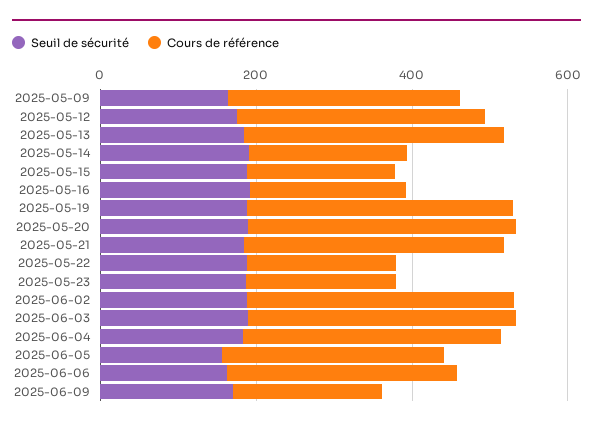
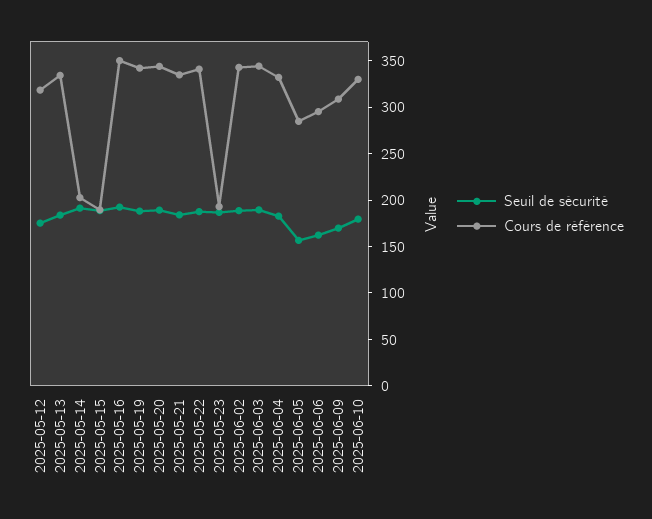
Seuil de sécurité, 2025-05-09: 150 -> none
Cours de référence, 2025-05-09: 300 -> none
Cours de référence, 2025-05-16: 200 -> 350
Cours de référence, 2025-05-22: 200 -> 340
Cours de référence, 2025-06-09: 200 -> 310
Seuil de sécurité, 2025-06-10: none -> 180
Cours de référence, 2025-06-10: none -> 330

